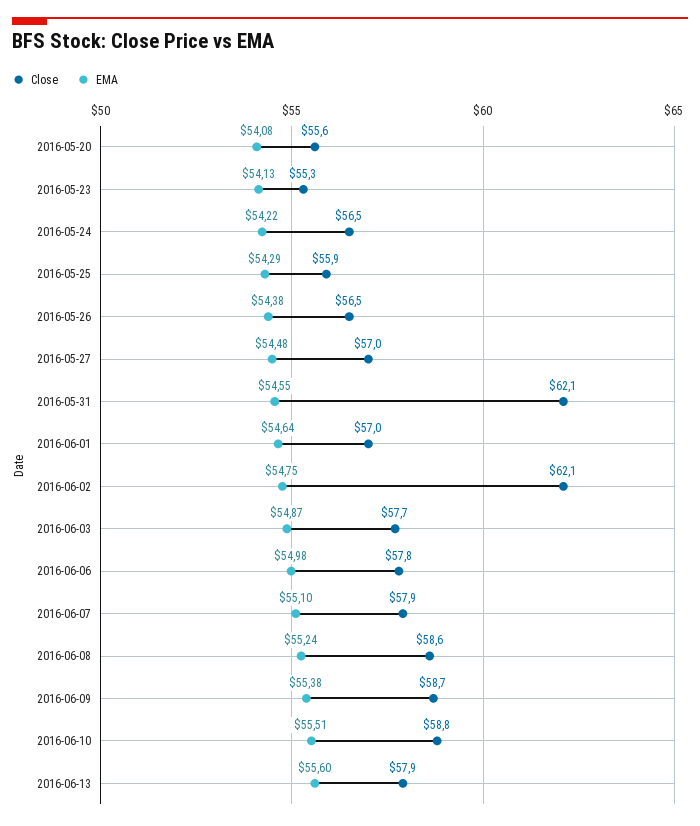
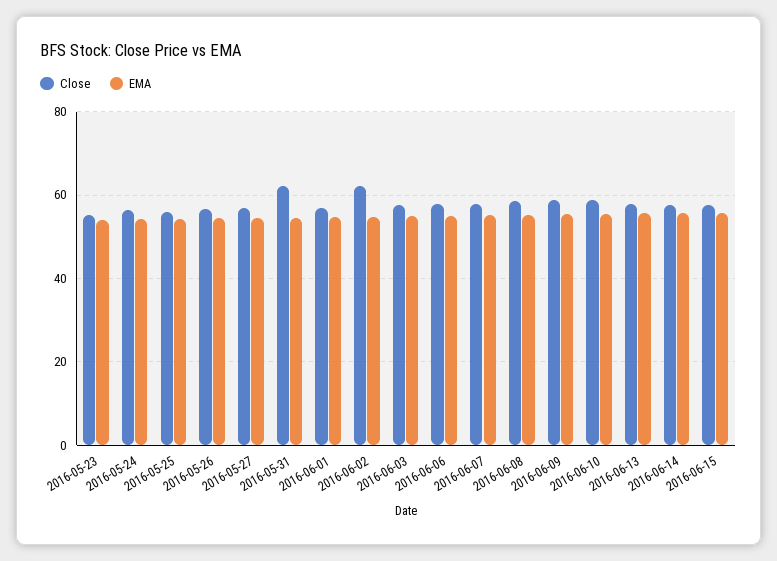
Close, 2016-05-20: 55.6 -> none
EMA, 2016-05-20: 54.08 -> none
Close, 2016-06-14: none -> 58
EMA, 2016-06-14: none -> 56
Close, 2016-06-15: none -> 58
EMA, 2016-06-15: none -> 56

